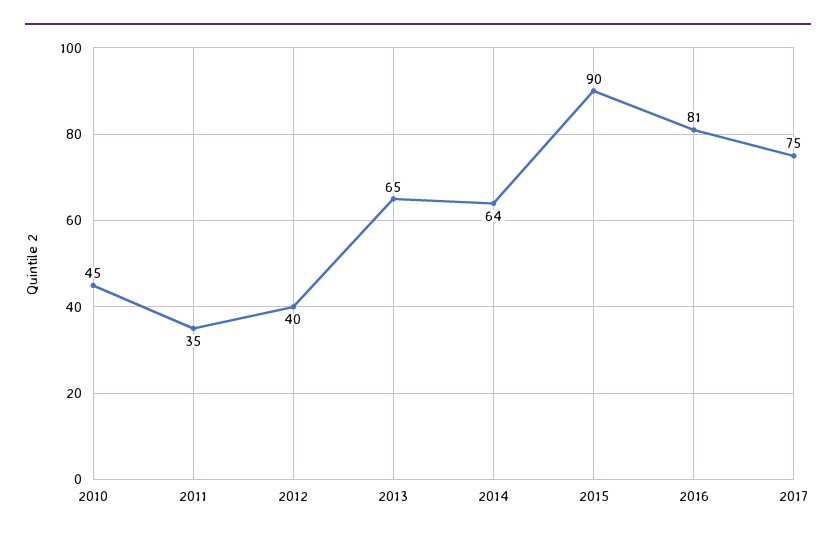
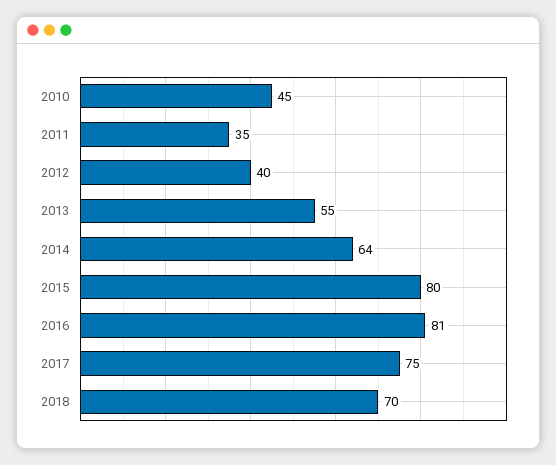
2013: 65 -> 55
2015: 90 -> 80
2018: none -> 70

